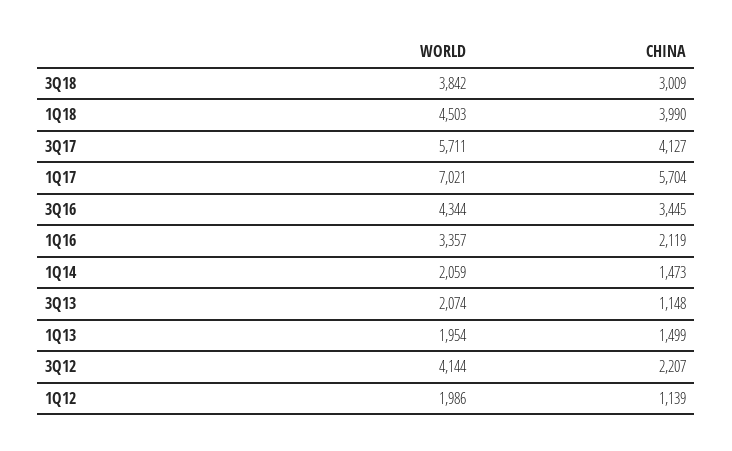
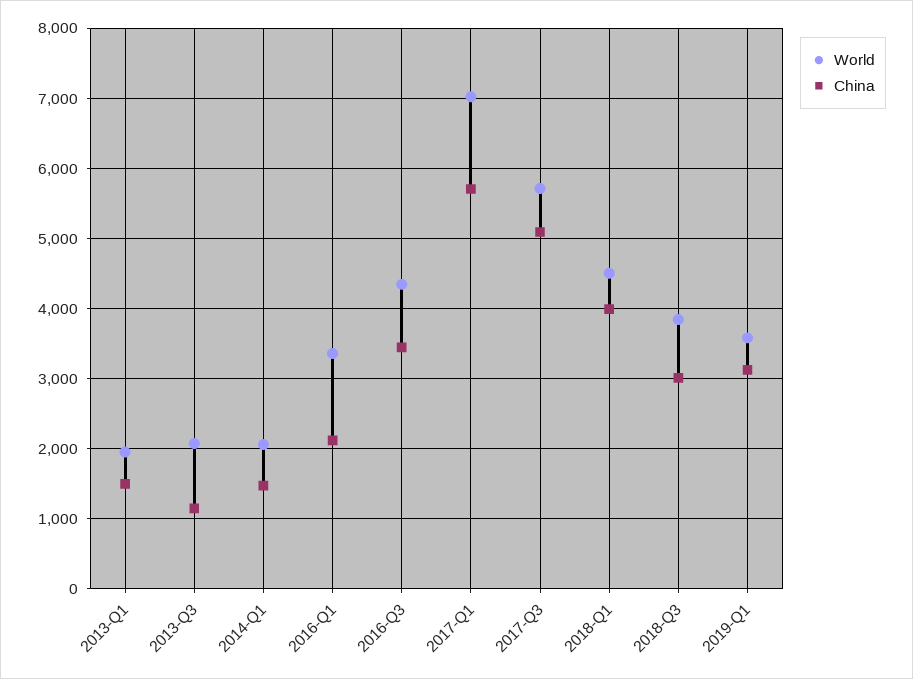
CHINA, 3Q17: 4127 -> 5100
WORLD, 3Q12: 4144 -> none
CHINA, 3Q12: 2207 -> none
WORLD, 1Q12: 1986 -> none
CHINA, 1Q12: 1139 -> none
WORLD, 2019-Q1: none -> 3600
CHINA, 2019-Q1: none -> 3100

